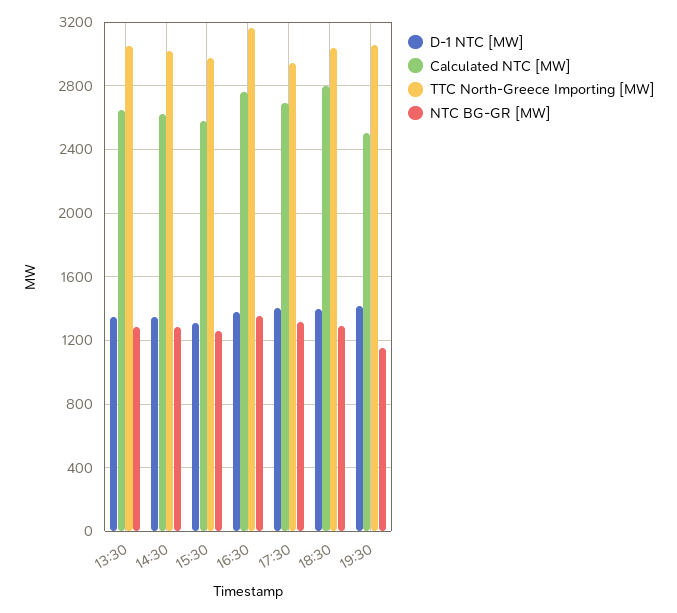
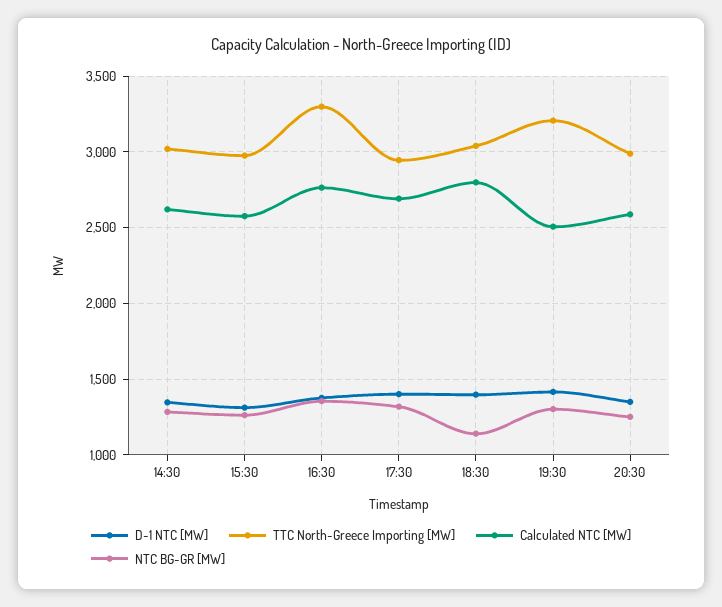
D-1 NTC [MW], 13:30: 1350 -> none
Calculated NTC [MW], 13:30: 2650 -> none
TTC North-Greece Importing [MW], 13:30: 3050 -> none
NTC BG-GR [MW], 13:30: 1300 -> none
TTC North-Greece Importing [MW], 16:30: 3150 -> 3300
NTC BG-GR [MW], 18:30: 1300 -> 1150
TTC North-Greece Importing [MW], 19:30: 3050 -> 3200
NTC BG-GR [MW], 19:30: 1150 -> 1300
D-1 NTC [MW], 20:30: none -> 1350
TTC North-Greece Importing [MW], 20:30: none -> 3000
Calculated NTC [MW], 20:30: none -> 2600
NTC BG-GR [MW], 20:30: none -> 1250

